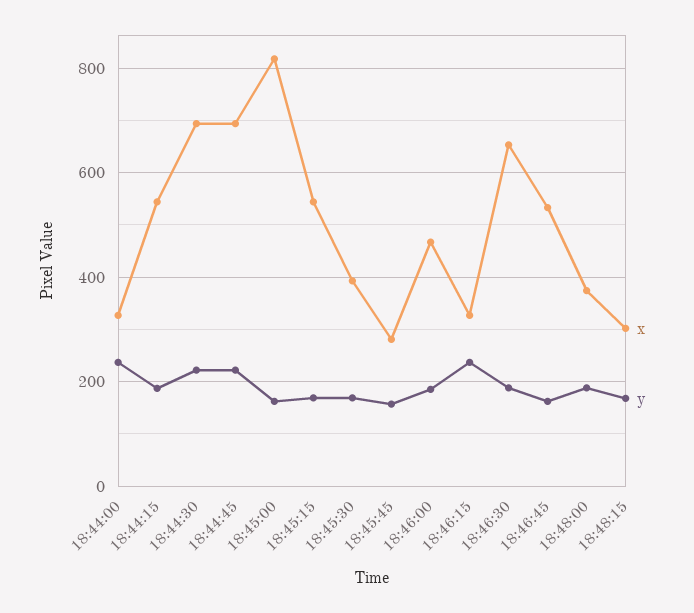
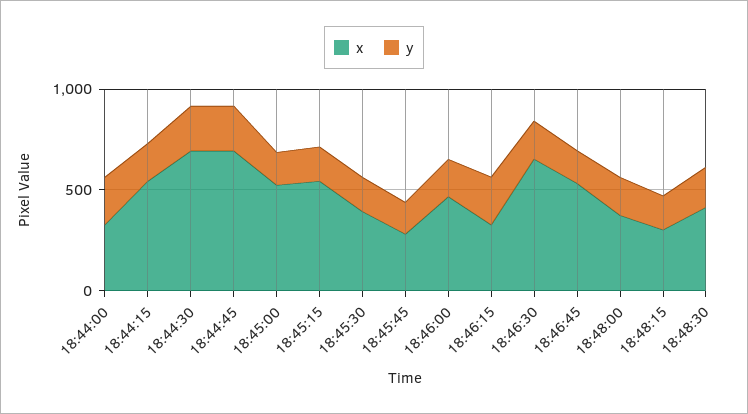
x, 18:45:00: 820 -> 500
x, 18:48:30: none -> 400
y, 18:48:30: none -> 200

